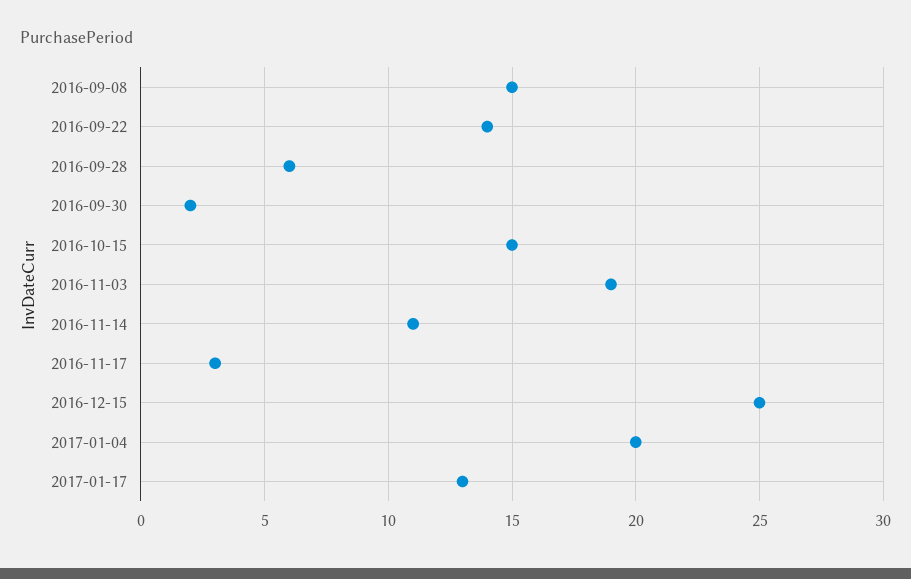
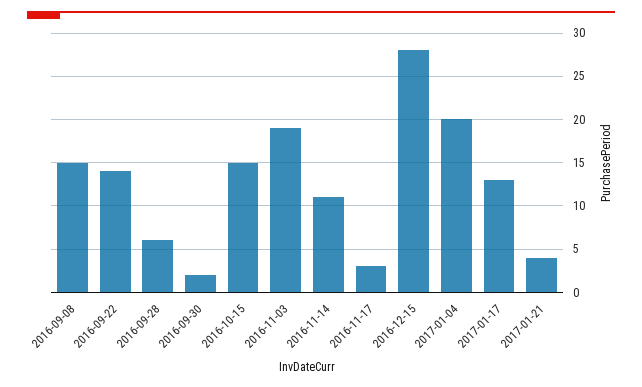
2016-12-15: 25 -> 28
2017-01-21: none -> 4

